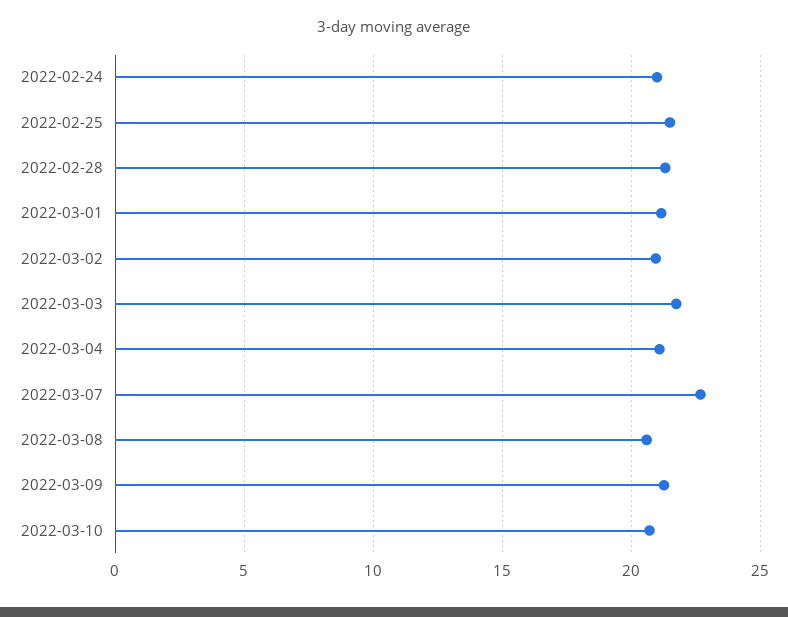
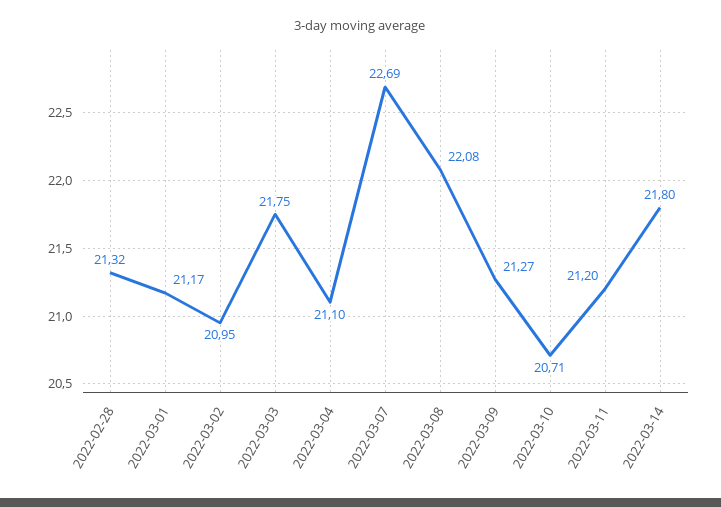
2022-02-24: 21 -> none
2022-02-25: 21.5 -> none
2022-03-08: 20.5 -> 22.08
2022-03-11: none -> 21.2
2022-03-14: none -> 21.8

